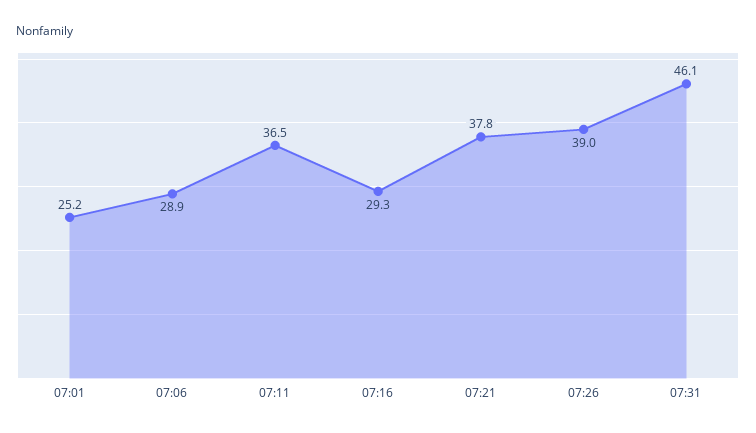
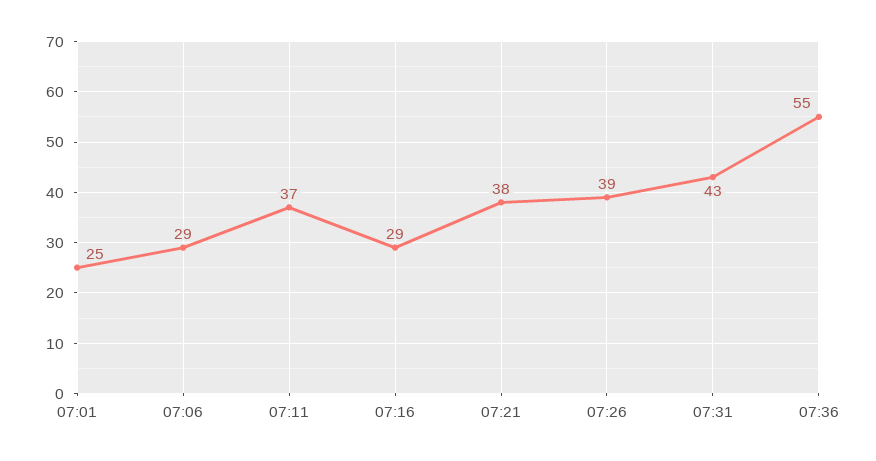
07:31: 46.1 -> 43
07:36: none -> 55

